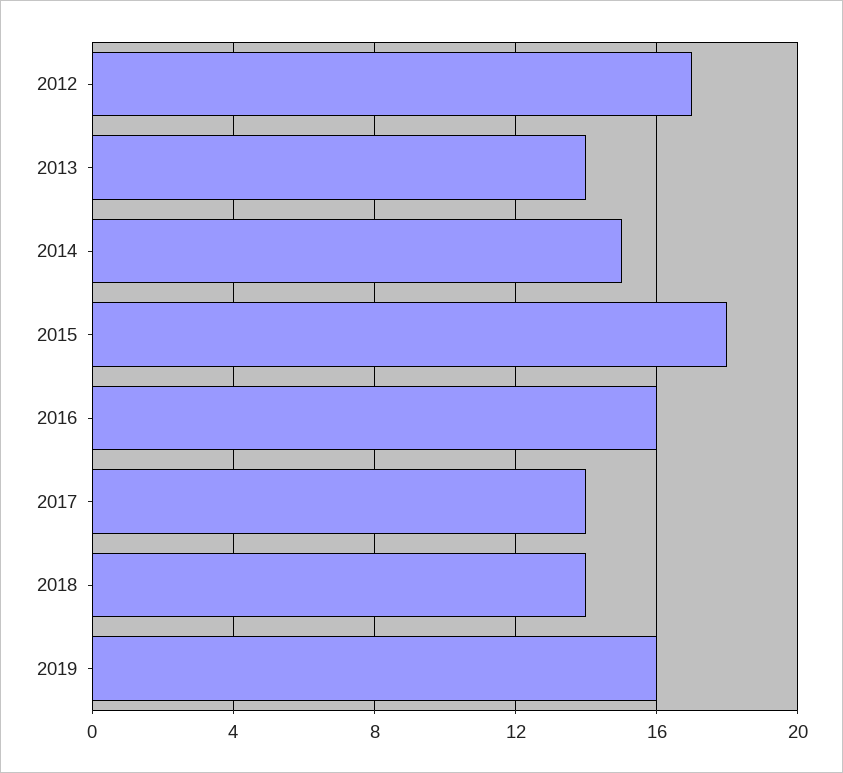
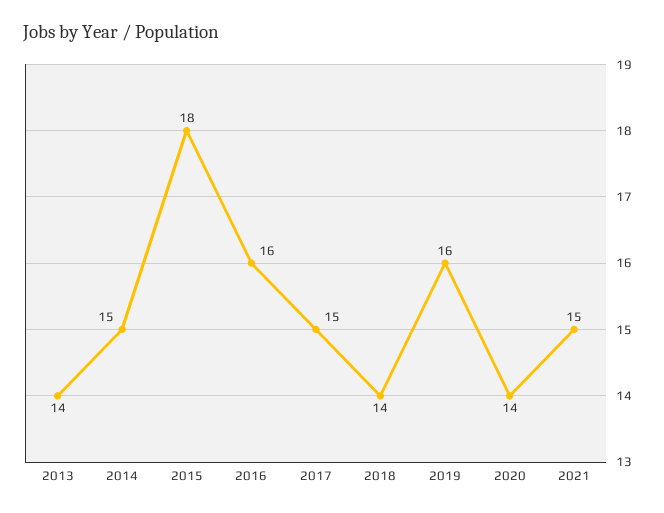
2012: 17 -> none
2017: 14 -> 15
2020: none -> 14
2021: none -> 15

